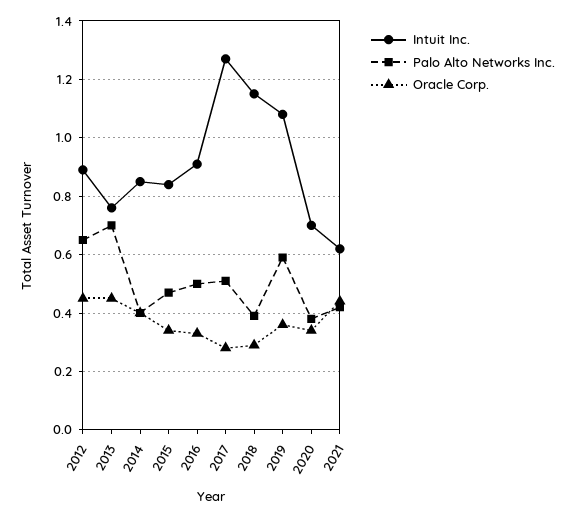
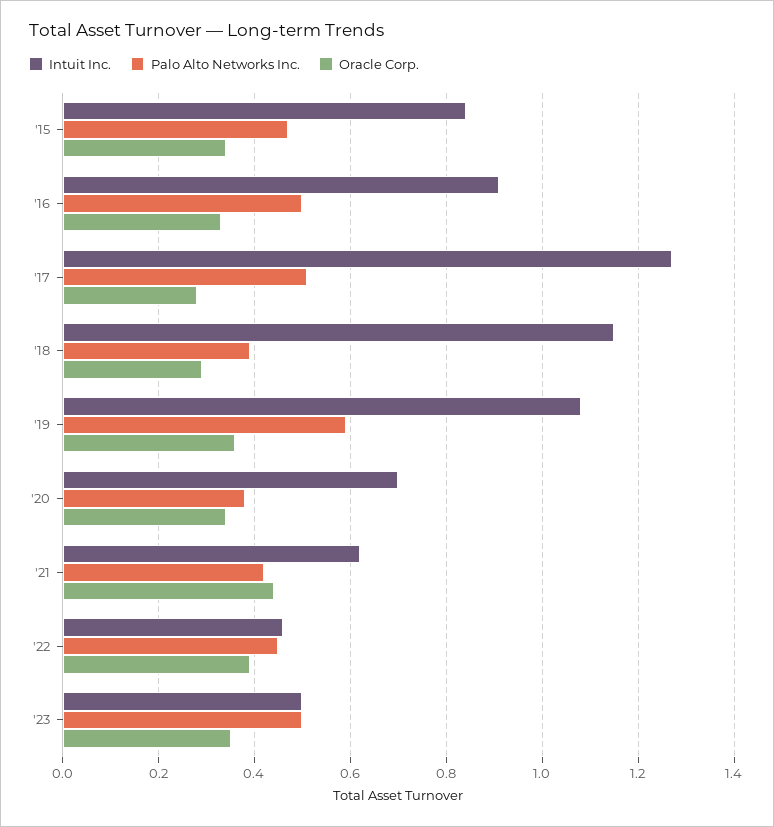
Intuit Inc., 2012: 0.9 -> none
Palo Alto Networks Inc., 2012: 0.65 -> none
Oracle Corp., 2012: 0.45 -> none
Intuit Inc., 2013: 0.75 -> none
Palo Alto Networks Inc., 2013: 0.7 -> none
Oracle Corp., 2013: 0.45 -> none
Intuit Inc., 2014: 0.85 -> none
Palo Alto Networks Inc., 2014: 0.4 -> none
Oracle Corp., 2014: 0.4 -> none
Intuit Inc., '22: none -> 0.45
Palo Alto Networks Inc., '22: none -> 0.45
Oracle Corp., '22: none -> 0.4
Intuit Inc., '23: none -> 0.5
Palo Alto Networks Inc., '23: none -> 0.5
Oracle Corp., '23: none -> 0.35

